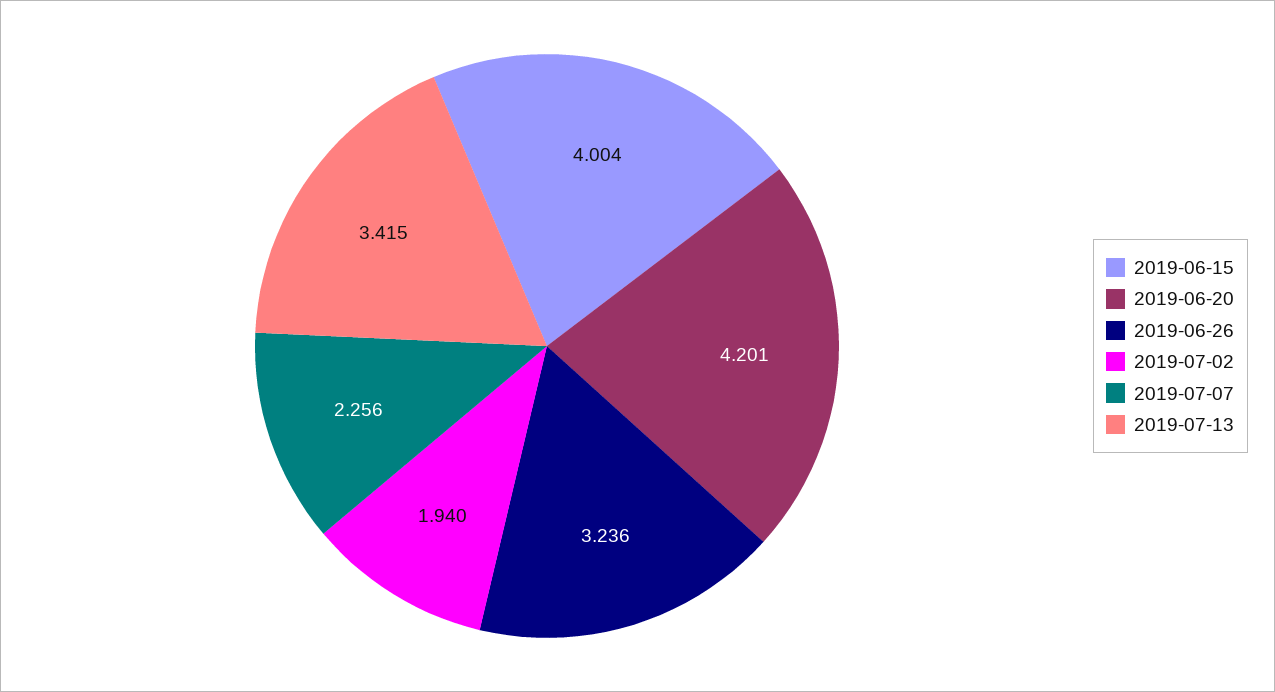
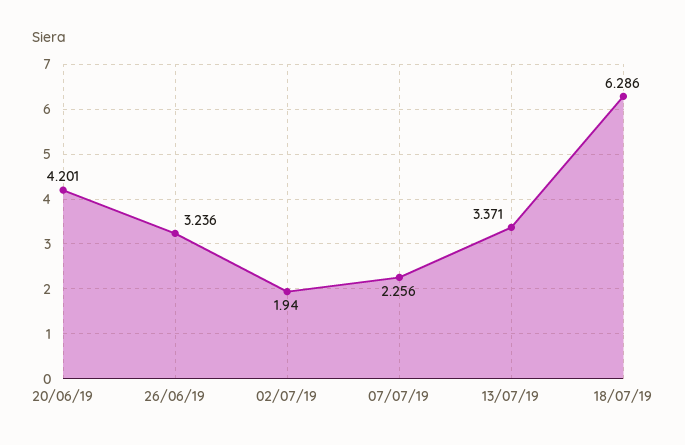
2019-06-15: 4.004 -> none
2019-07-13: 3.415 -> 3.371
18/07/19: none -> 6.286

